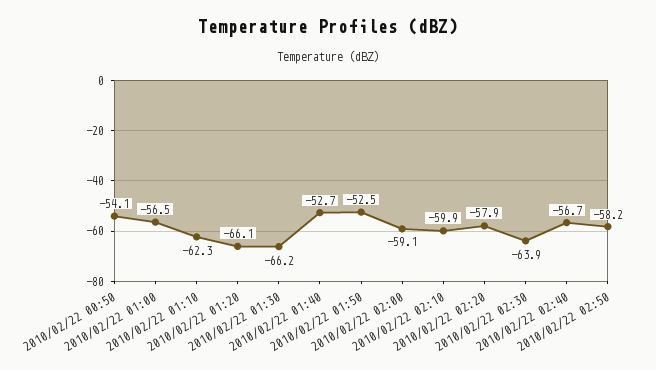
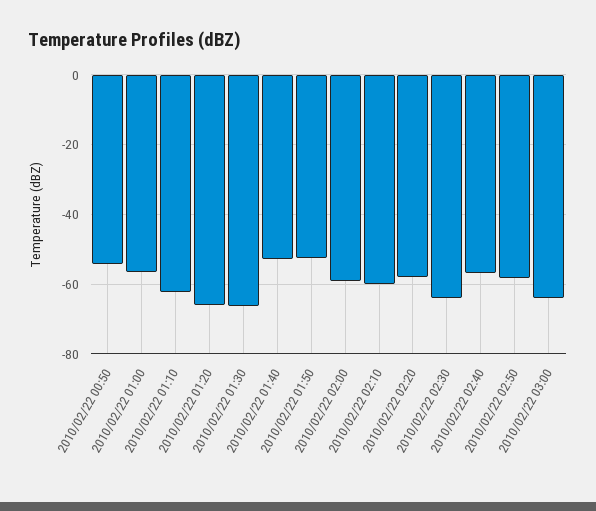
2010/02/22 03:00: none -> -64

